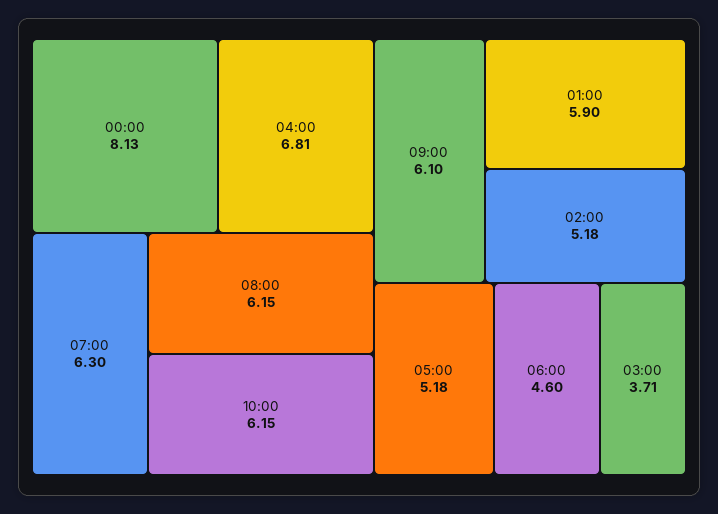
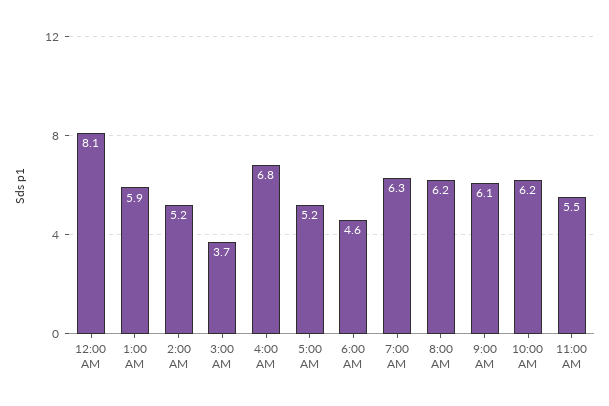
11:00 AM: none -> 5.5

